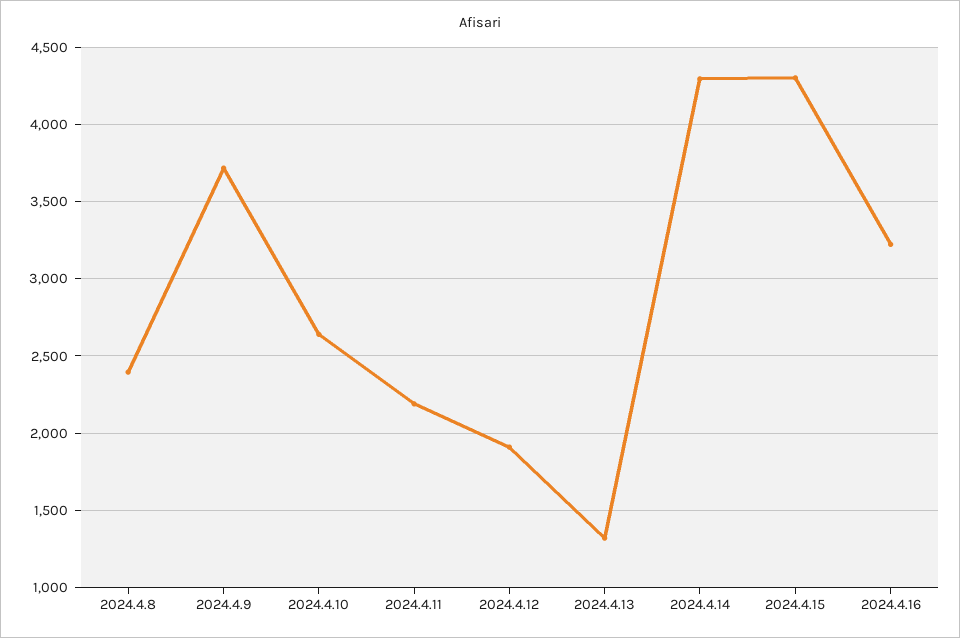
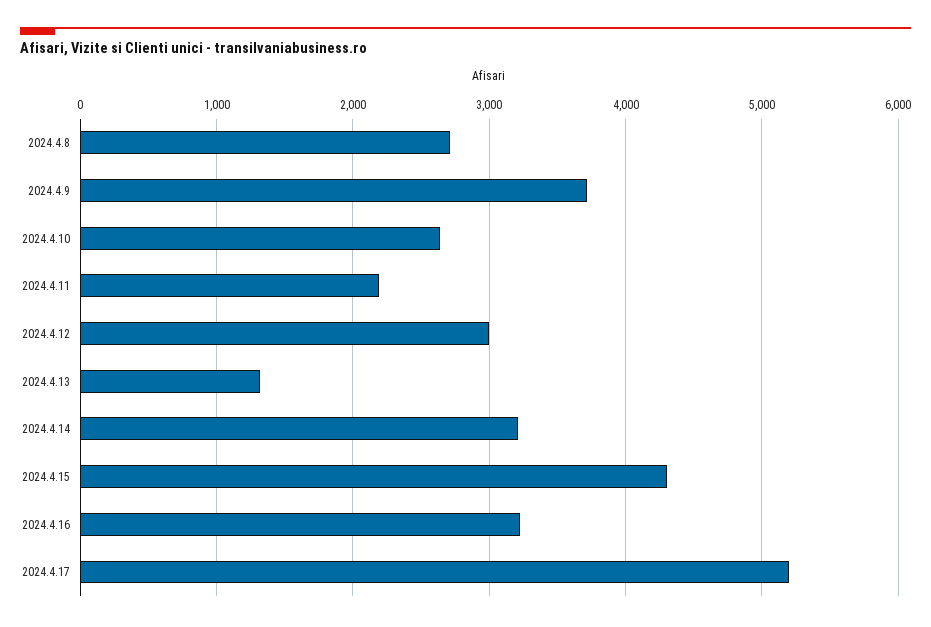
2024.4.8: 2400 -> 2700
2024.4.12: 1900 -> 3000
2024.4.14: 4300 -> 3200
2024.4.17: none -> 5200

